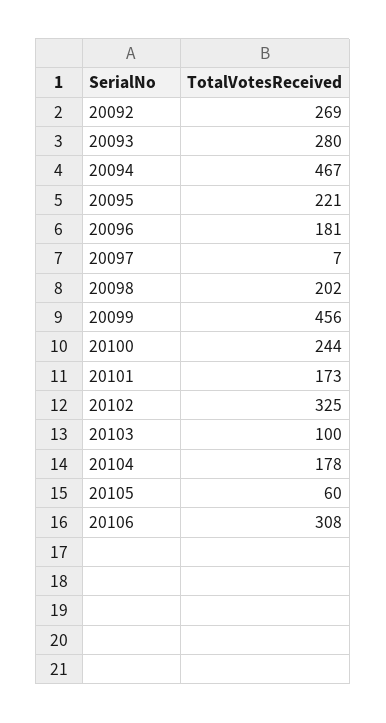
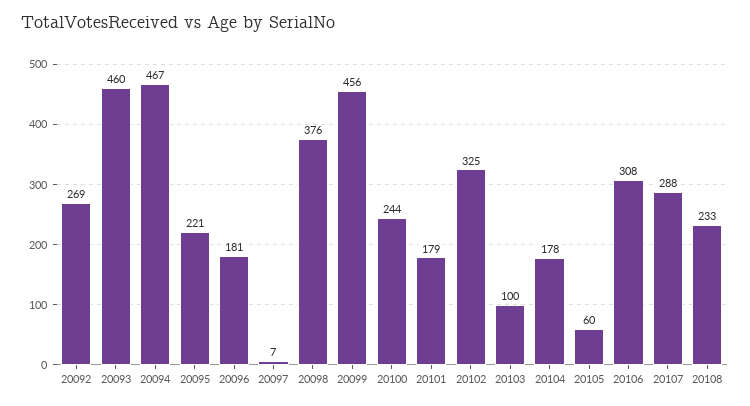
20093: 280 -> 460
20098: 202 -> 376
20101: 173 -> 179
20107: none -> 288
20108: none -> 233

